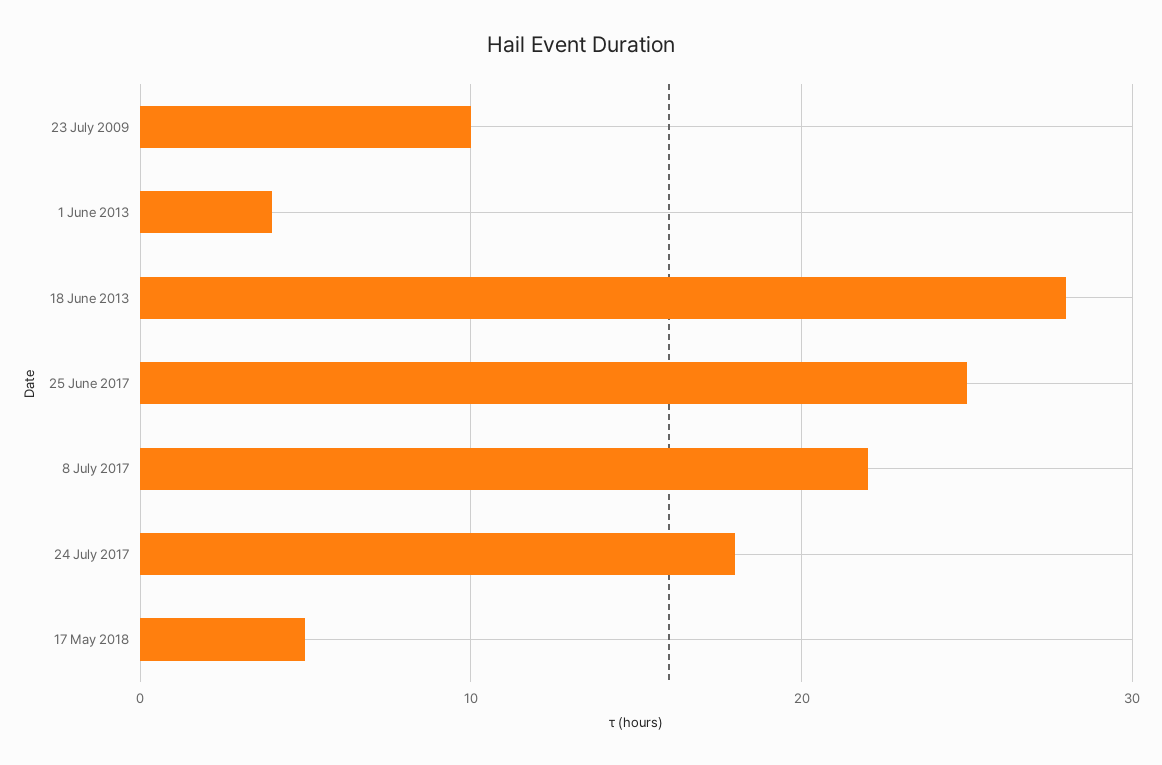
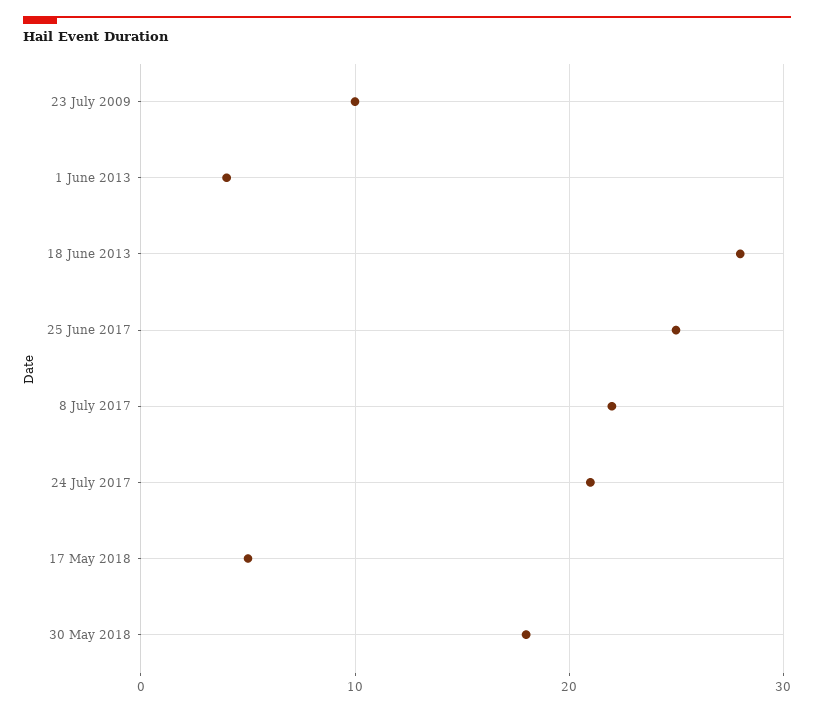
24 July 2017: 18 -> 21
30 May 2018: none -> 18

